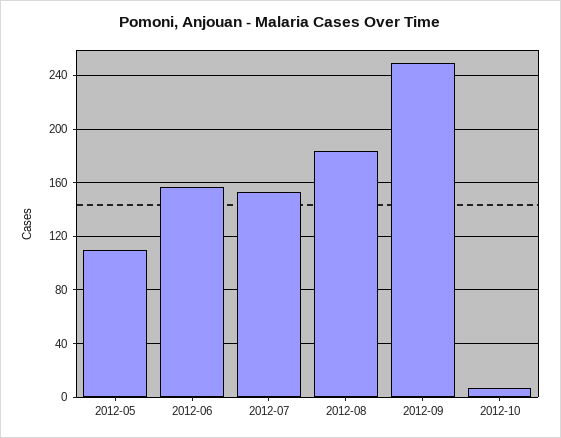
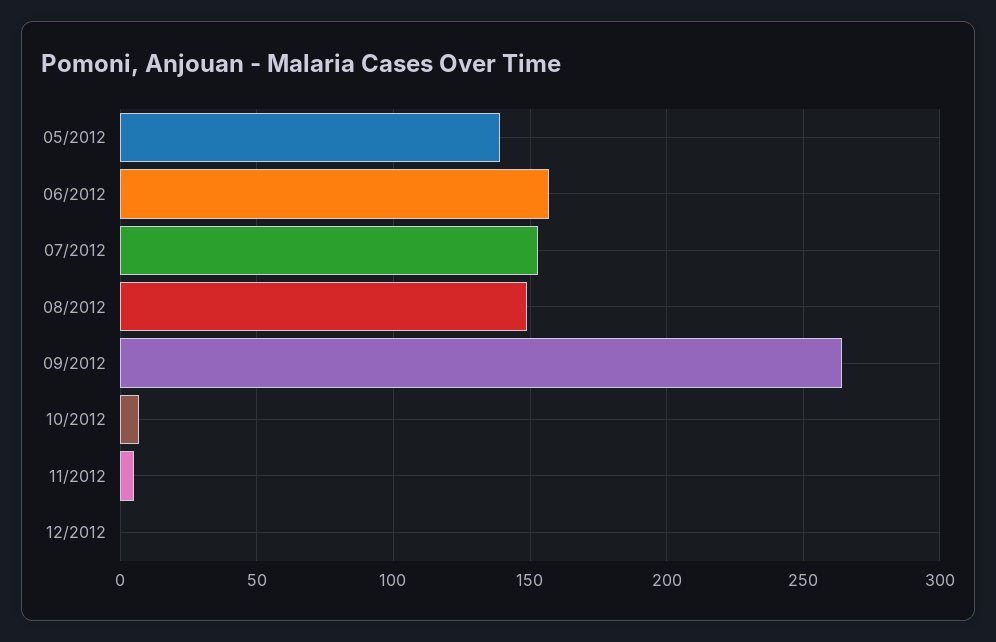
2012-05: 110 -> 140
2012-08: 185 -> 150
2012-09: 250 -> 265
11/2012: none -> 5
12/2012: none -> 0

